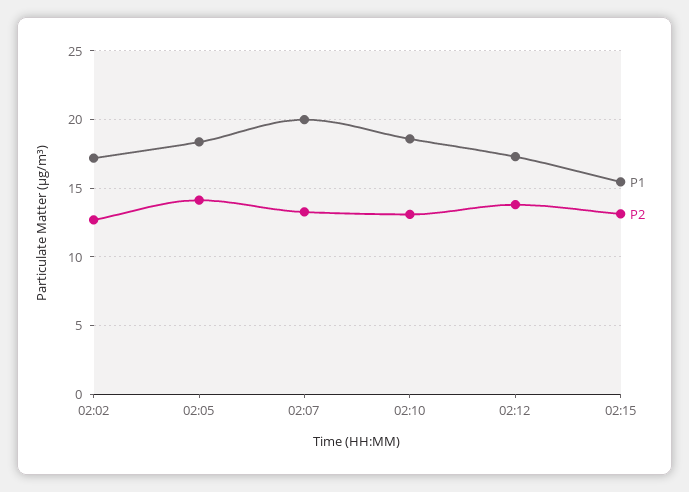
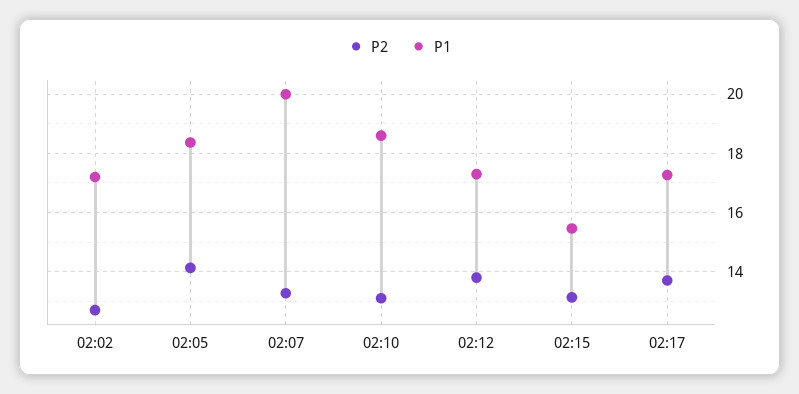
P2, 02:17: none -> 13.75
P1, 02:17: none -> 17.25

